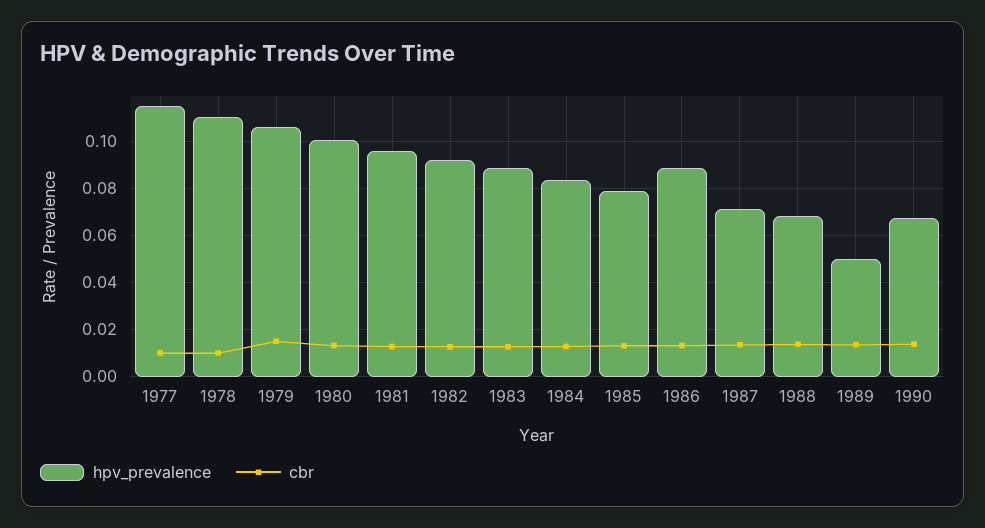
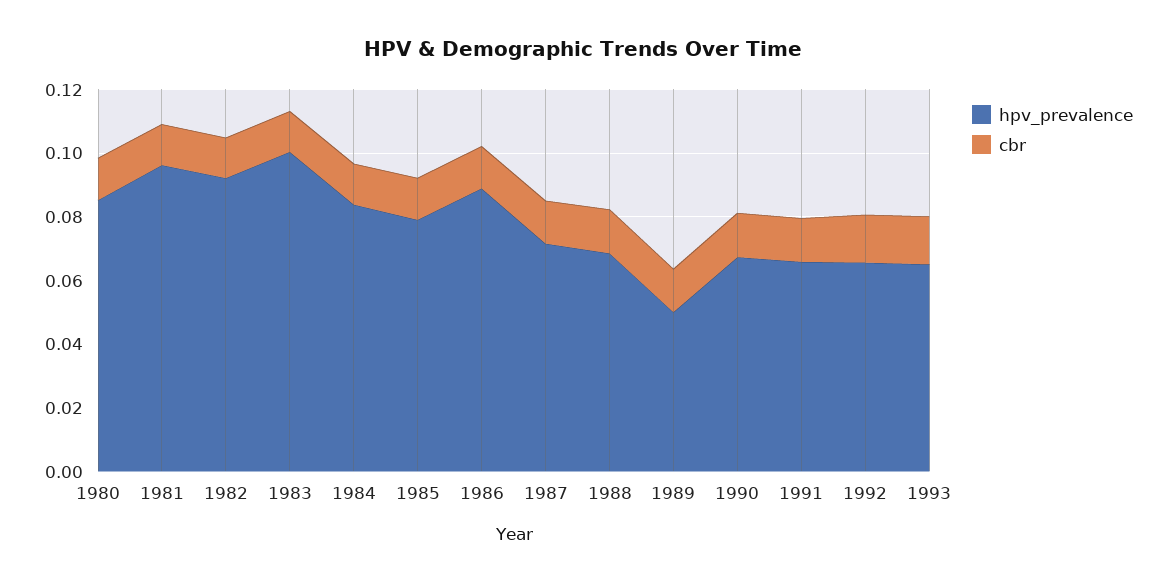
hpv_prevalence, 1977: 0.115 -> none
cbr, 1977: 0.01 -> none
hpv_prevalence, 1978: 0.11 -> none
cbr, 1978: 0.01 -> none
hpv_prevalence, 1979: 0.105 -> none
cbr, 1979: 0.015 -> none
hpv_prevalence, 1980: 0.1 -> 0.085
hpv_prevalence, 1983: 0.09 -> 0.1
hpv_prevalence, 1991: none -> 0.065
cbr, 1991: none -> 0.015
hpv_prevalence, 1992: none -> 0.065
cbr, 1992: none -> 0.015
hpv_prevalence, 1993: none -> 0.065
cbr, 1993: none -> 0.015

